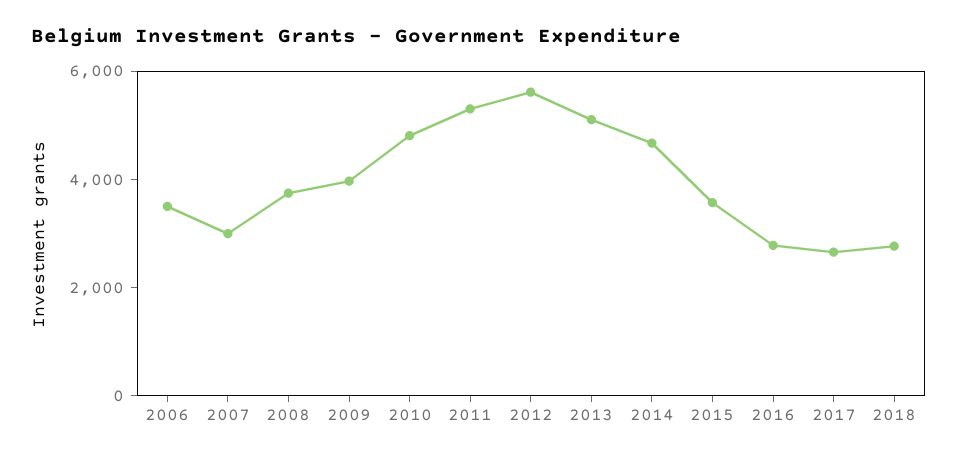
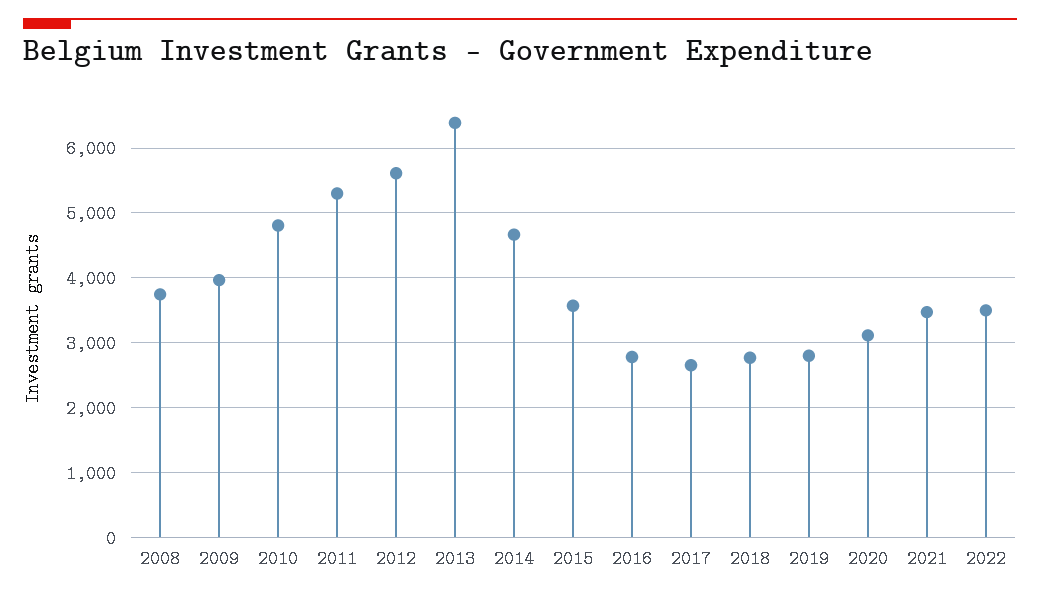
2006: 3500 -> none
2007: 3000 -> none
2013: 5000 -> 6400
2019: none -> 2800
2020: none -> 3100
2021: none -> 3500
2022: none -> 3500

